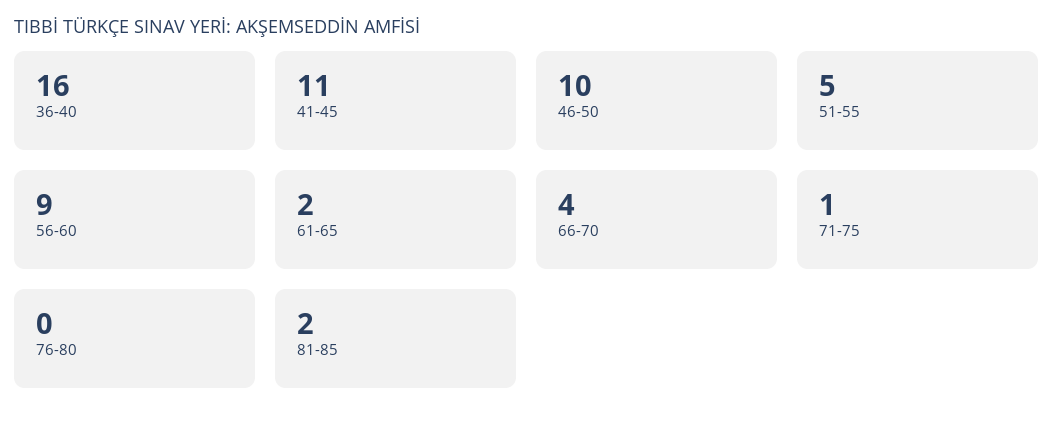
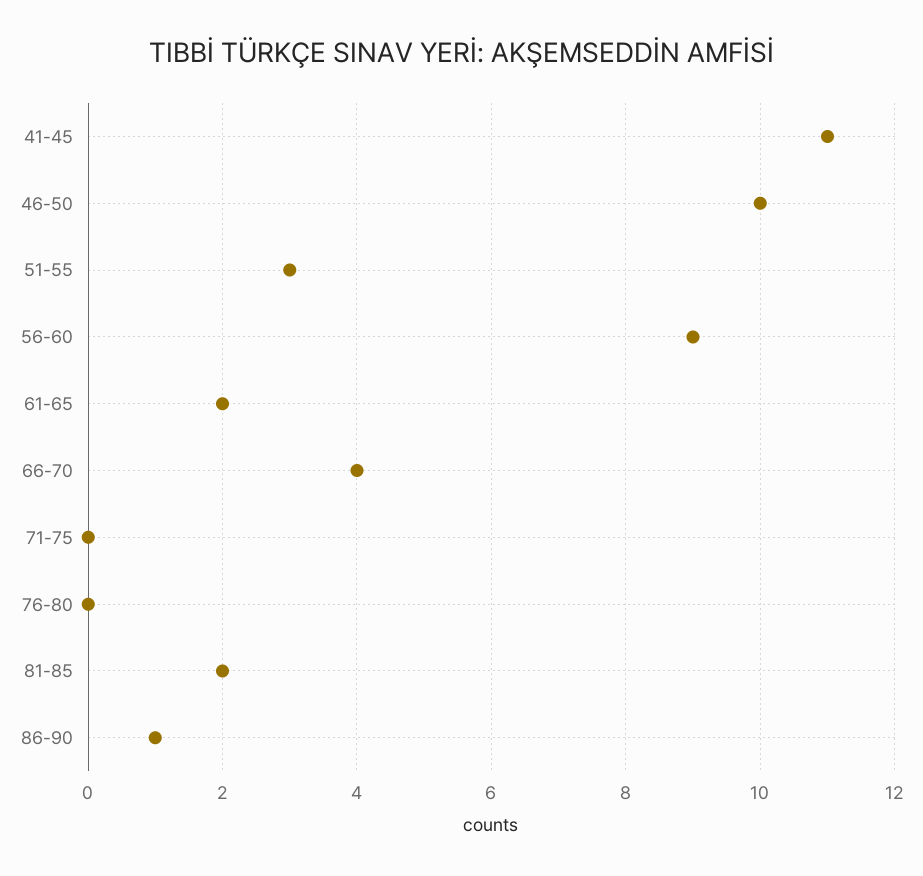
36-40: 16 -> none
51-55: 5 -> 3
71-75: 1 -> 0
86-90: none -> 1

